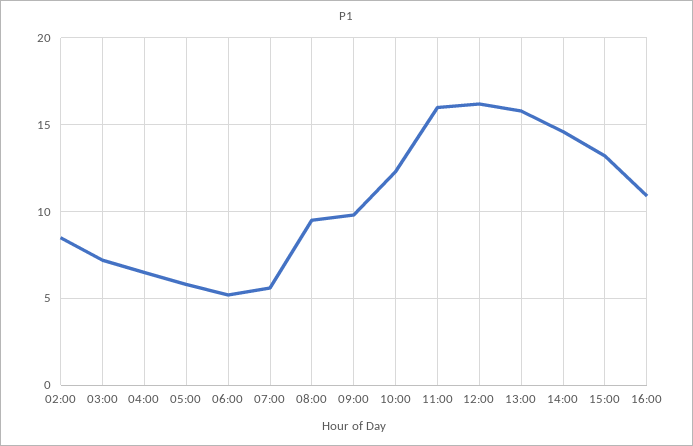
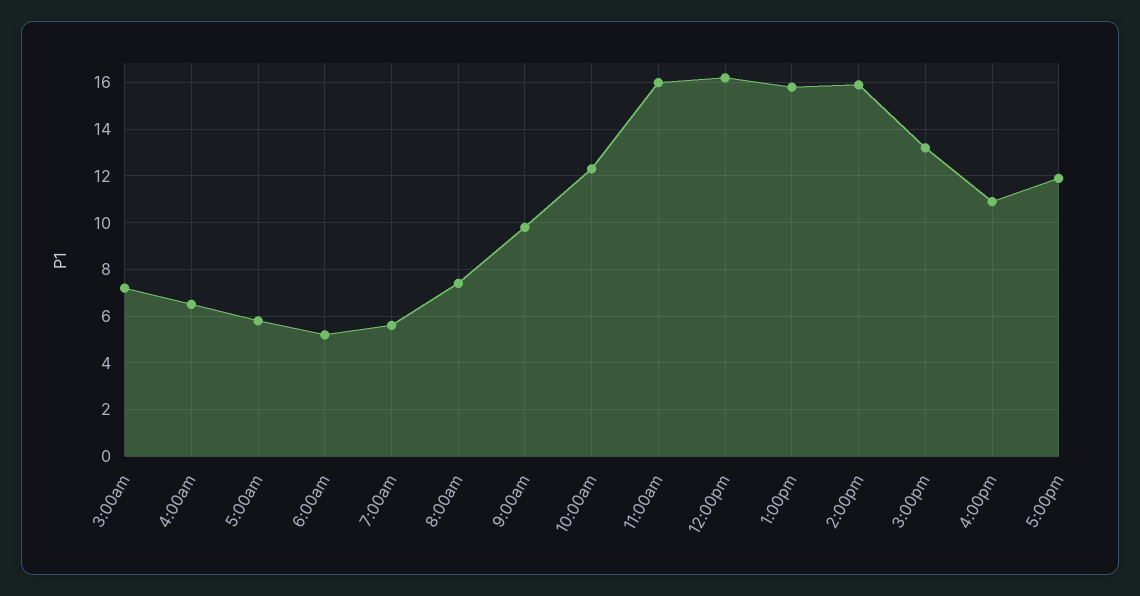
02:00: 8.5 -> none
08:00: 9.5 -> 7.5
14:00: 14.5 -> 16
5:00pm: none -> 12

